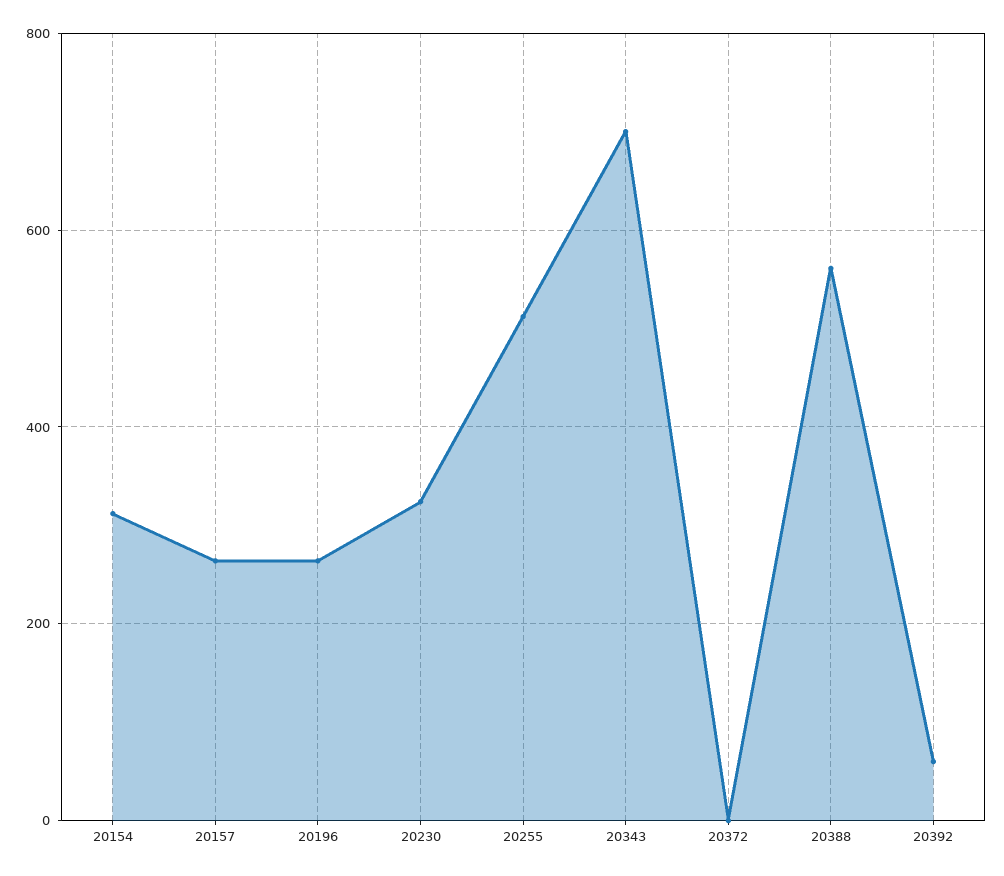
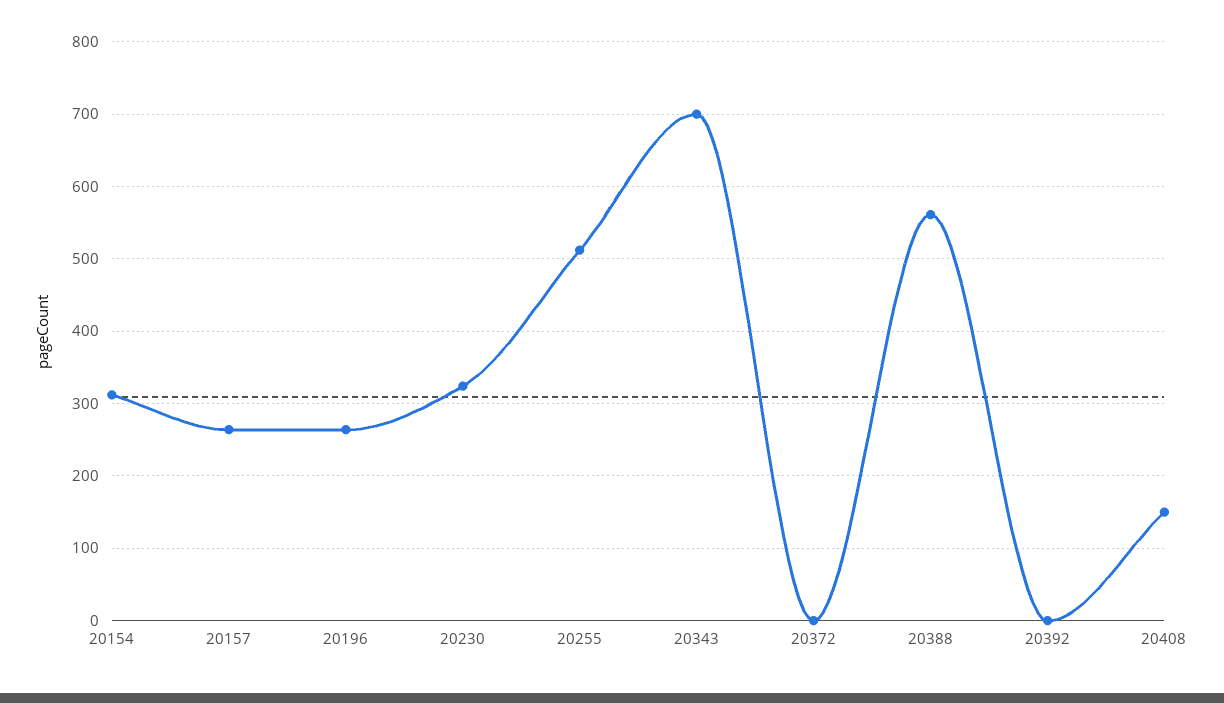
20392: 60 -> 0
20408: none -> 150

